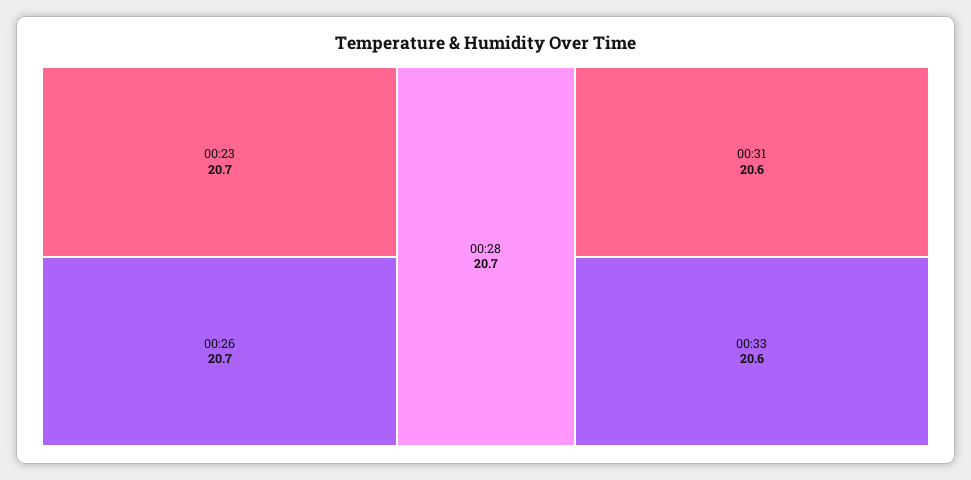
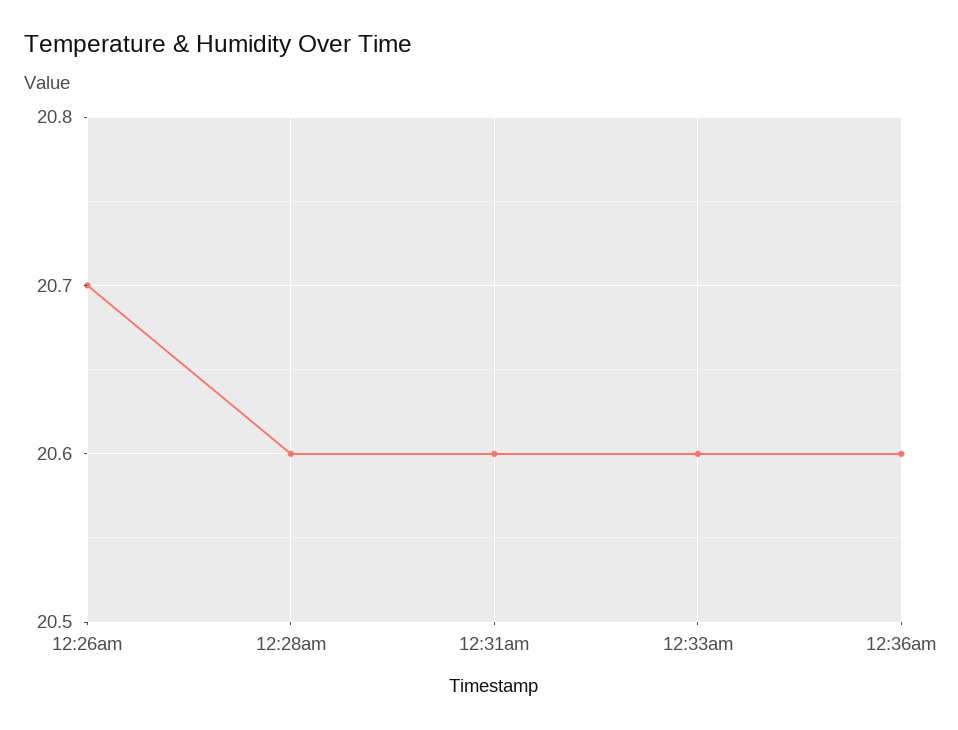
00:23: 20.7 -> none
00:28: 20.7 -> 20.6
12:36am: none -> 20.6

